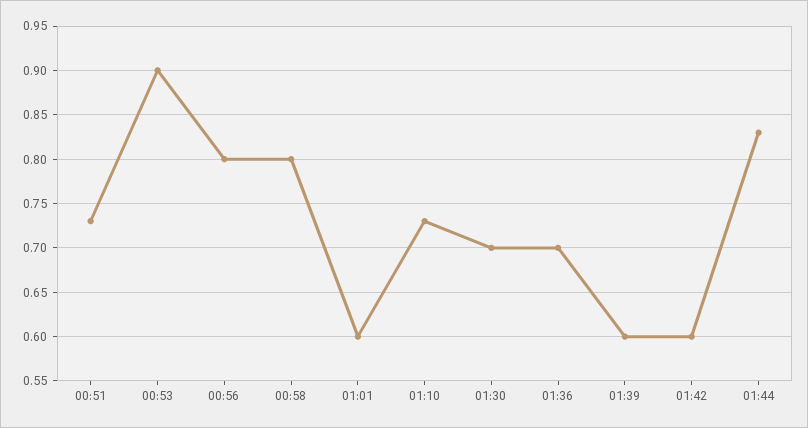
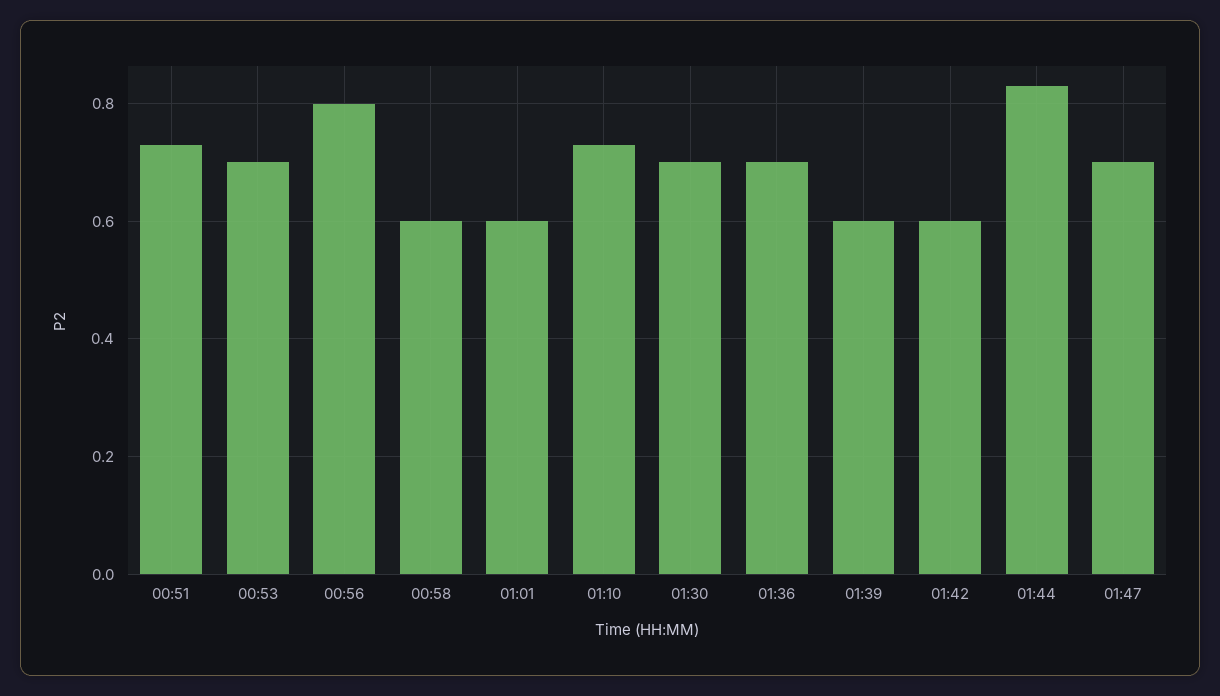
00:53: 0.9 -> 0.7
00:58: 0.8 -> 0.6
01:47: none -> 0.7

